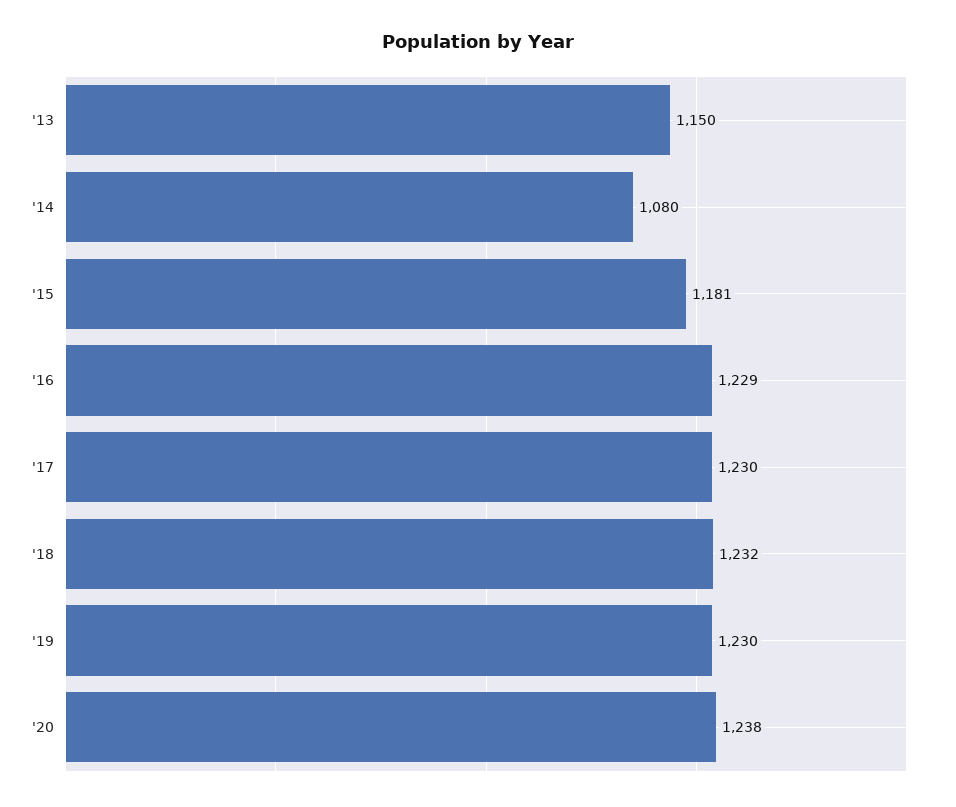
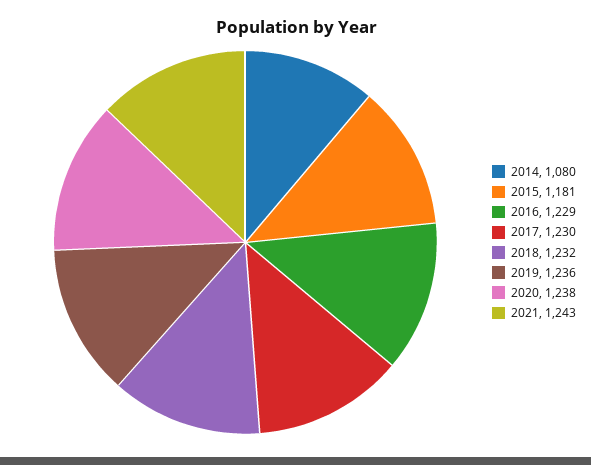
'13: 1150 -> none
'19: 1230 -> 1236
2021: none -> 1243

